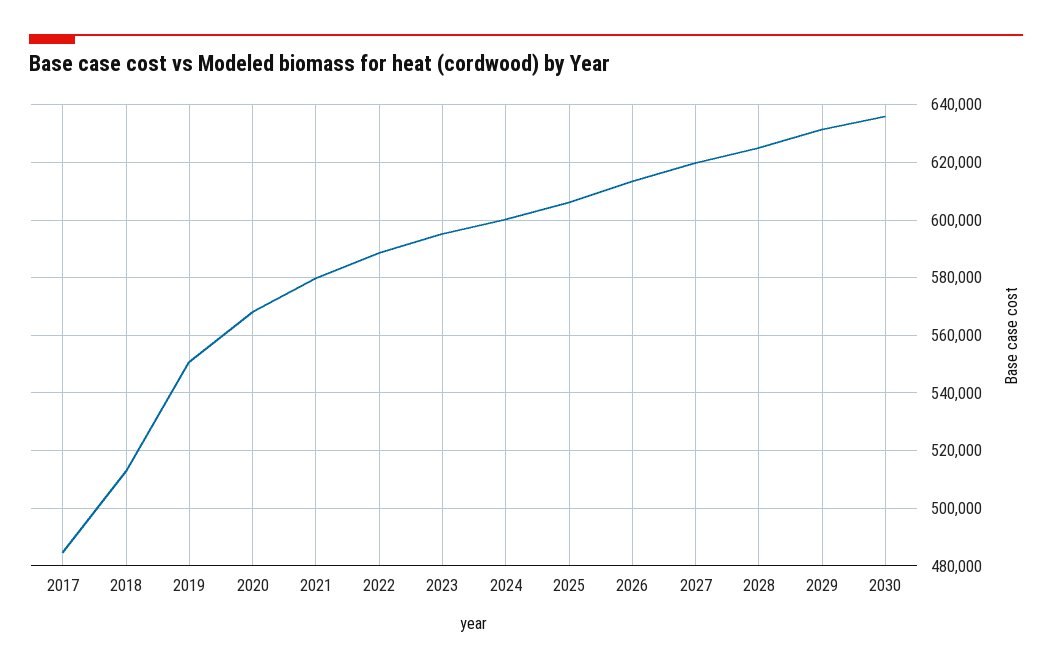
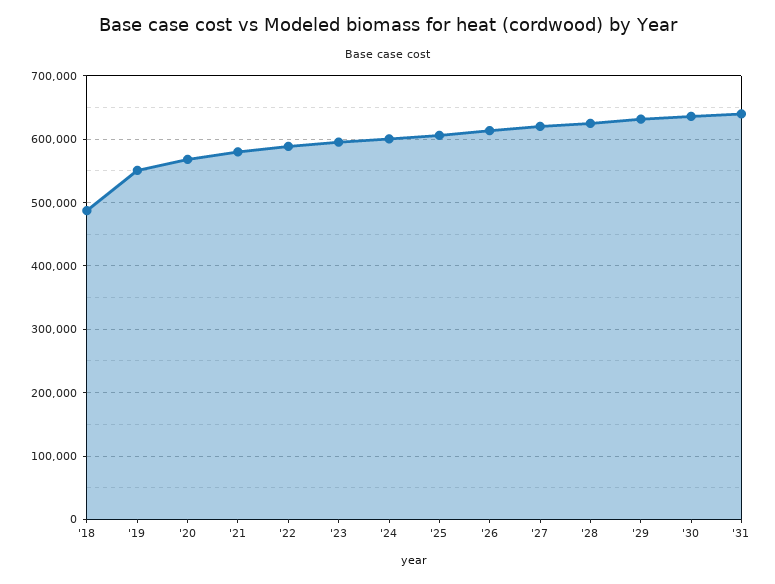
2017: 485000 -> none
2018: 512500 -> 490000
'31: none -> 640000

